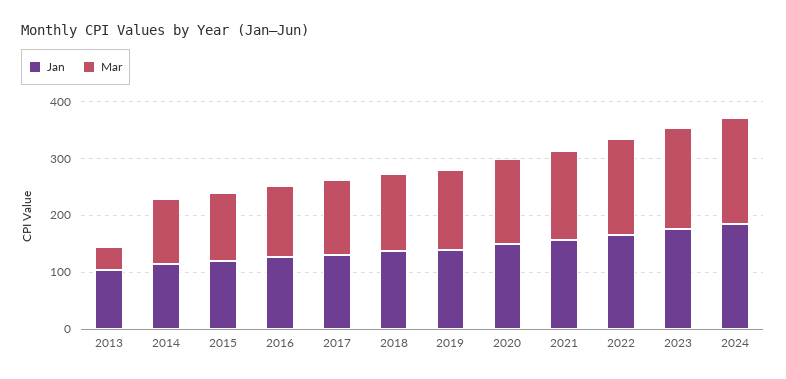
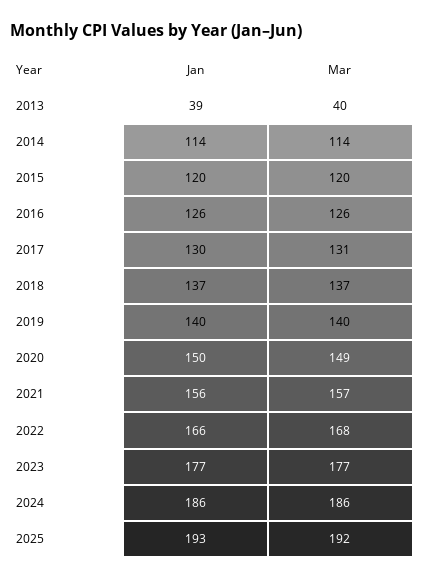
Jan, 2013: 100 -> 39
Jan, 2025: none -> 193
Mar, 2025: none -> 192

